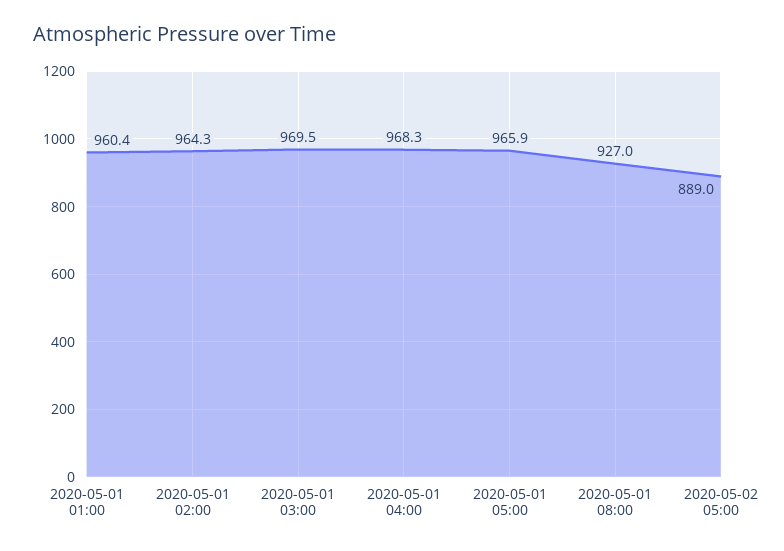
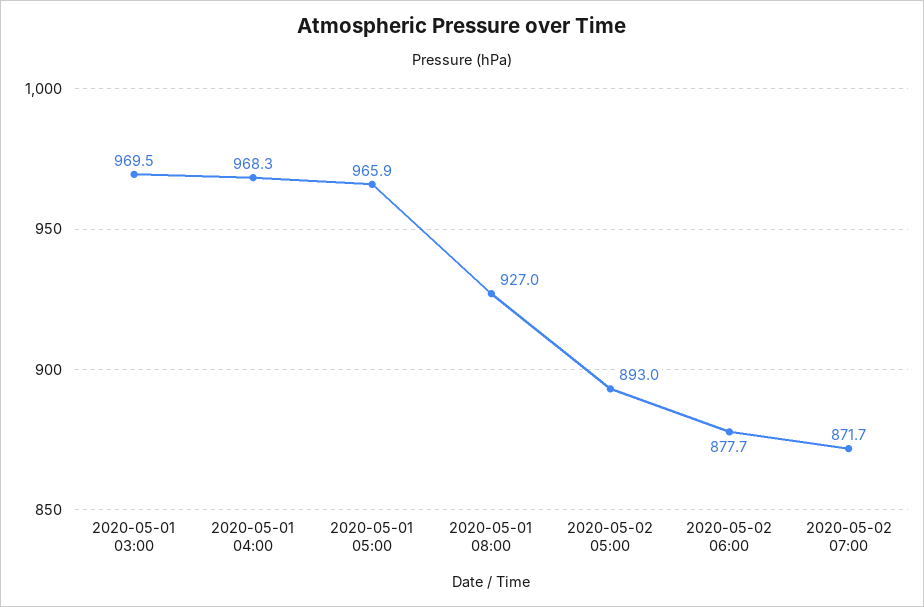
2020-05-01 01:00: 960.4 -> none
2020-05-01 02:00: 964.3 -> none
2020-05-02 05:00: 889 -> 893
2020-05-02 06:00: none -> 877.7
2020-05-02 07:00: none -> 871.7

